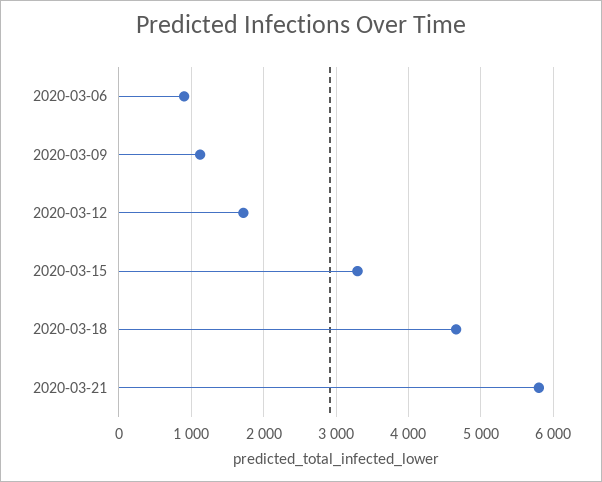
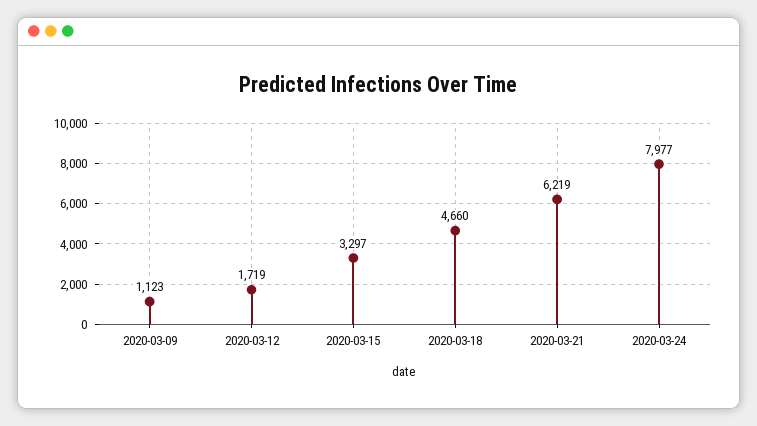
2020-03-06: 900 -> none
2020-03-21: 5800 -> 6219
2020-03-24: none -> 7977

